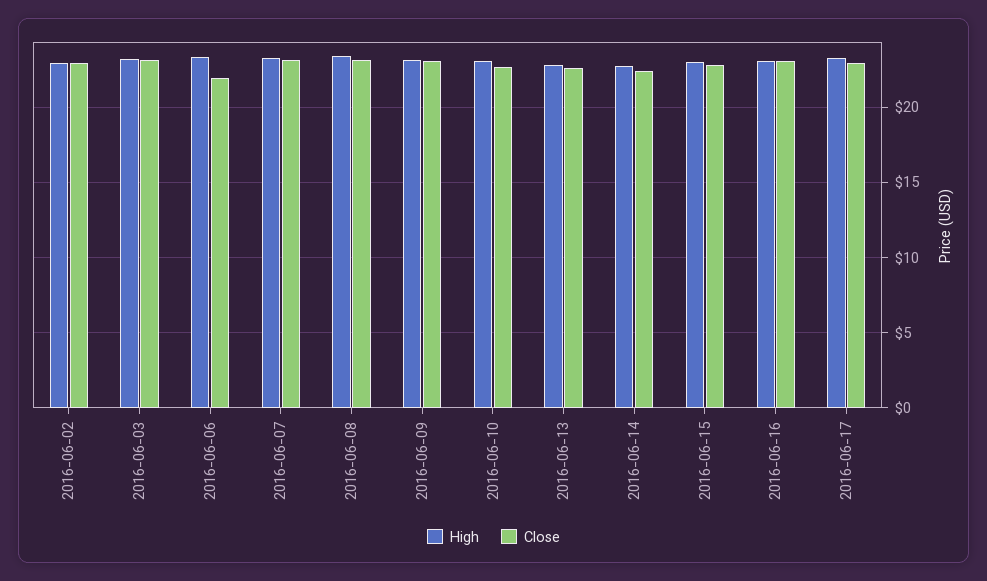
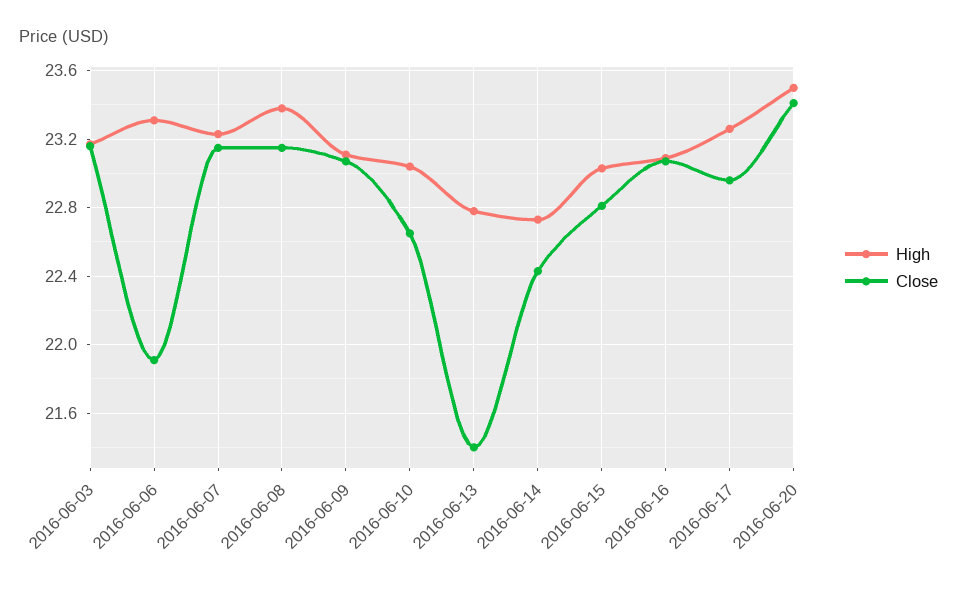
High, 2016-06-02: 23 -> none
Close, 2016-06-02: 23 -> none
Close, 2016-06-13: 22.5 -> 21.4
High, 2016-06-20: none -> 23.5
Close, 2016-06-20: none -> 23.4

